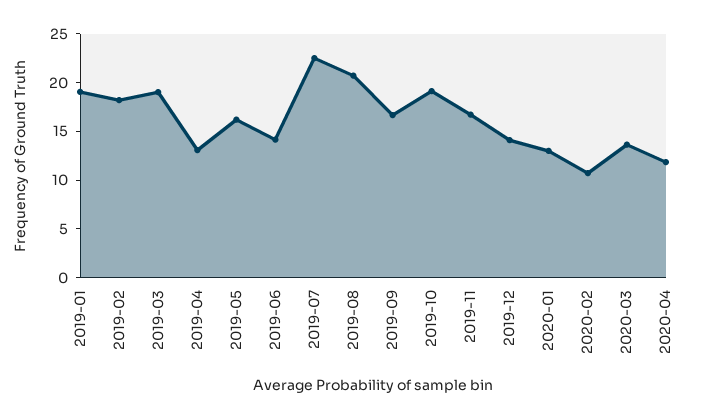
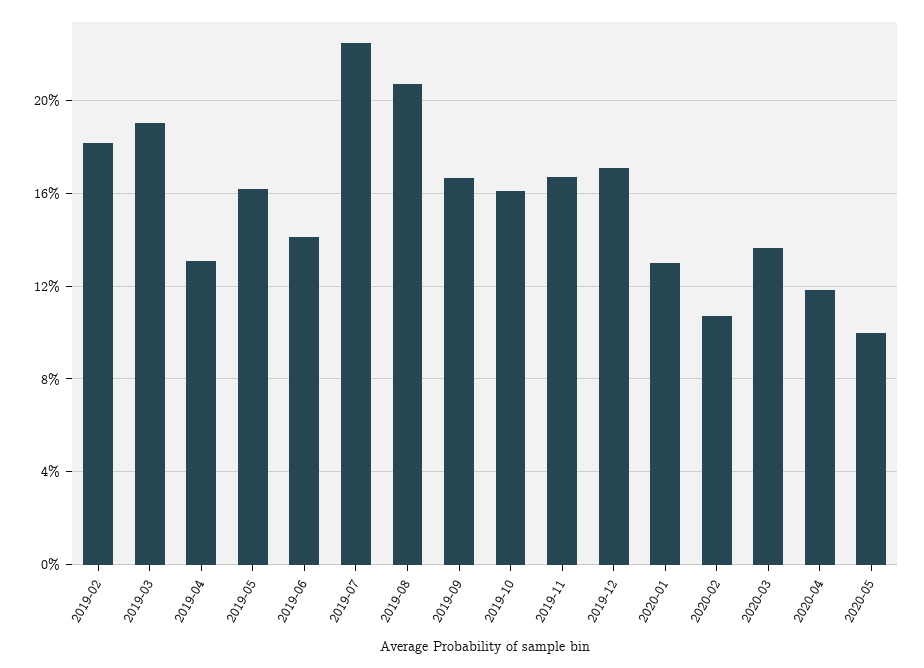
2019-01: 19 -> none
2019-10: 19 -> 16
2019-12: 14 -> 17
2020-05: none -> 10

